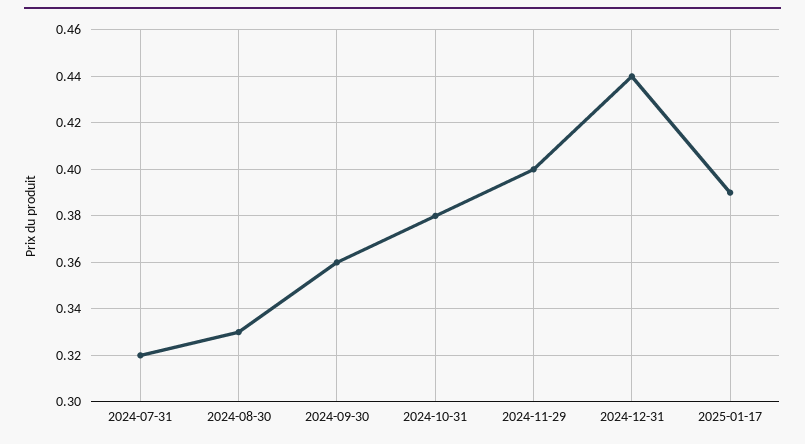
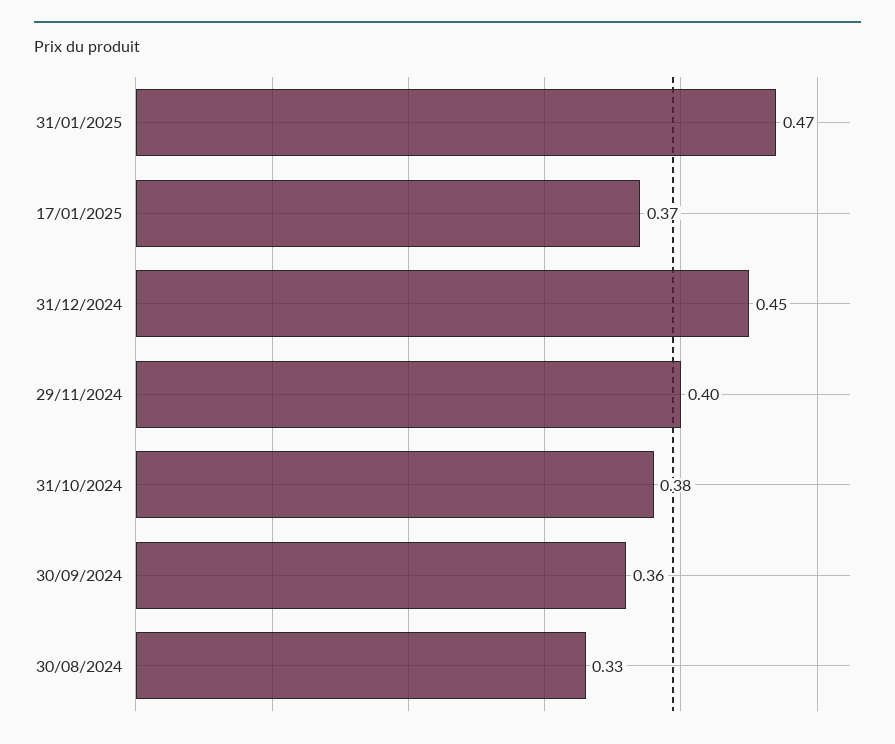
2024-07-31: 0.32 -> none
2024-12-31: 0.44 -> 0.45
2025-01-17: 0.39 -> 0.37
31/01/2025: none -> 0.47

